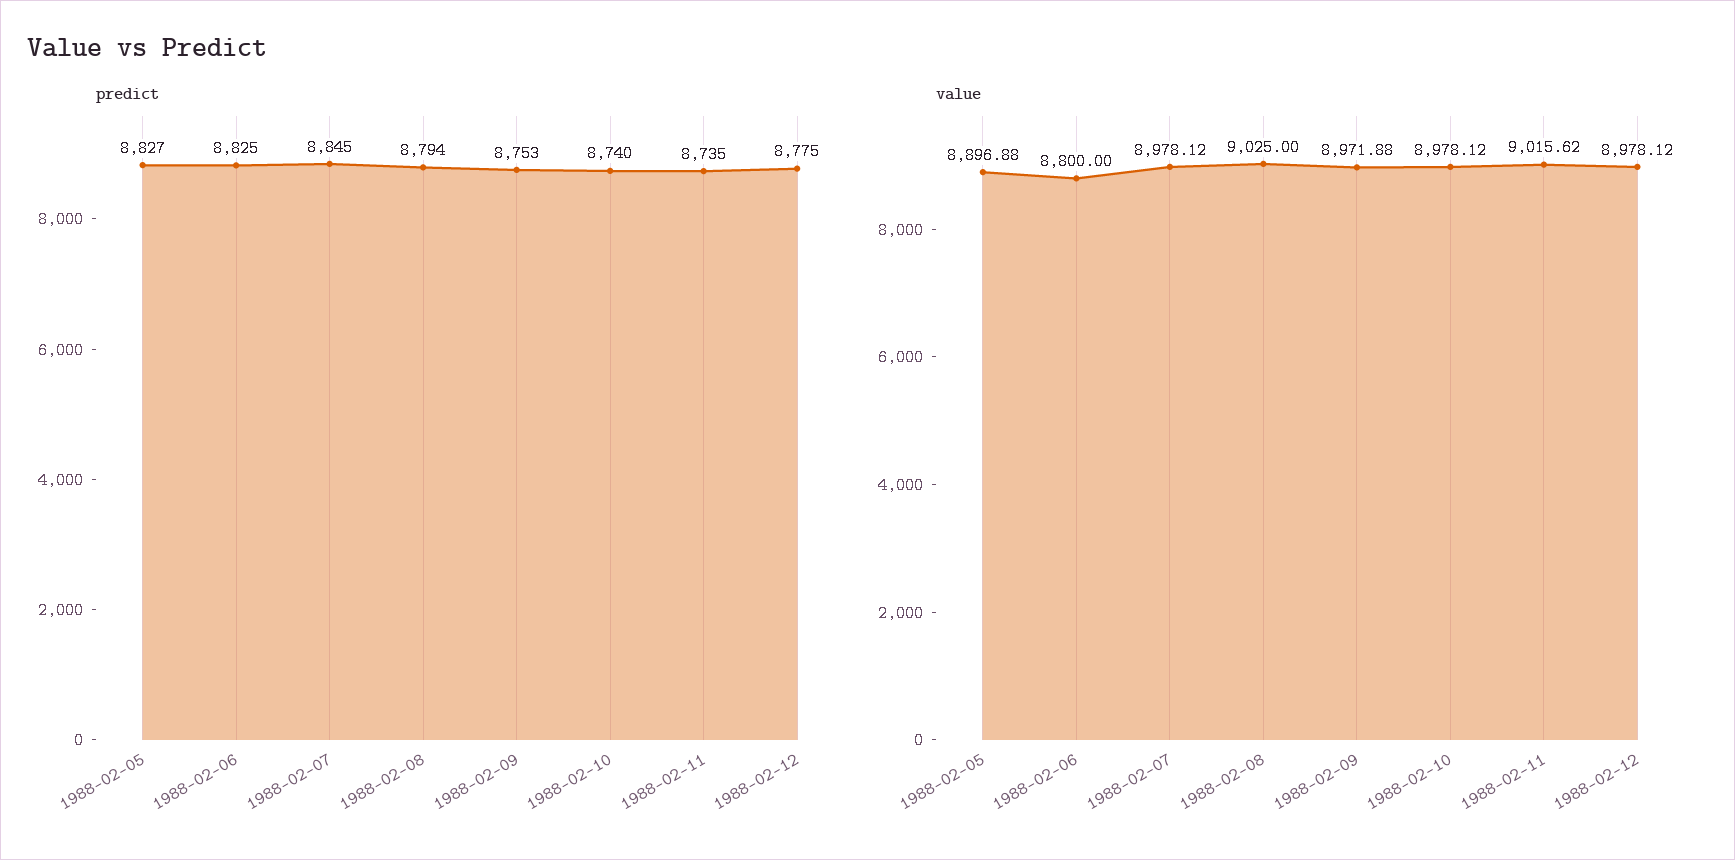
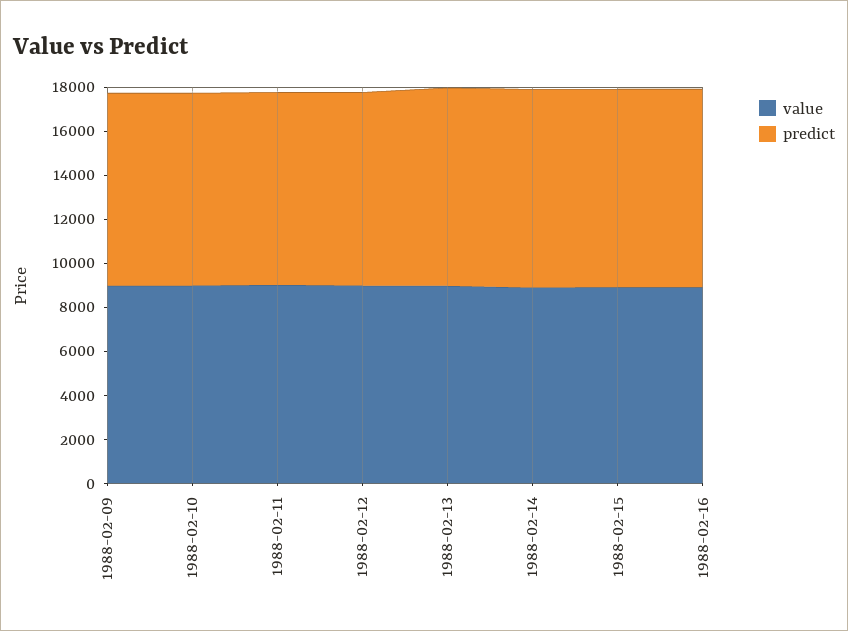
predict, 1988-02-05: 8827 -> none
predict, 1988-02-06: 8825 -> none
predict, 1988-02-07: 8845 -> none
predict, 1988-02-08: 8794 -> none
value, 1988-02-05: 8896.88 -> none
value, 1988-02-06: 8800 -> none
value, 1988-02-07: 8978.12 -> none
value, 1988-02-08: 9025 -> none
value, 1988-02-13: none -> 9000
predict, 1988-02-13: none -> 9000
value, 1988-02-14: none -> 9000
predict, 1988-02-14: none -> 9000
value, 1988-02-15: none -> 9000
predict, 1988-02-15: none -> 9000
value, 1988-02-16: none -> 9000
predict, 1988-02-16: none -> 9000

